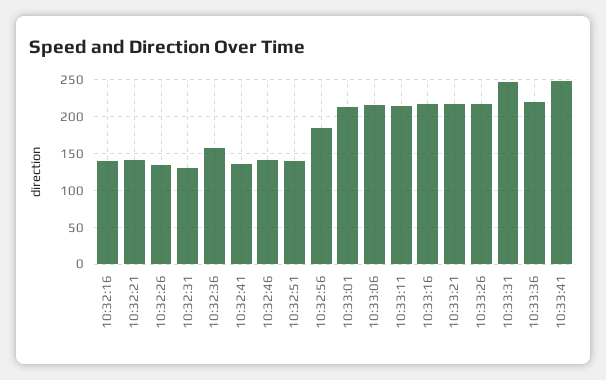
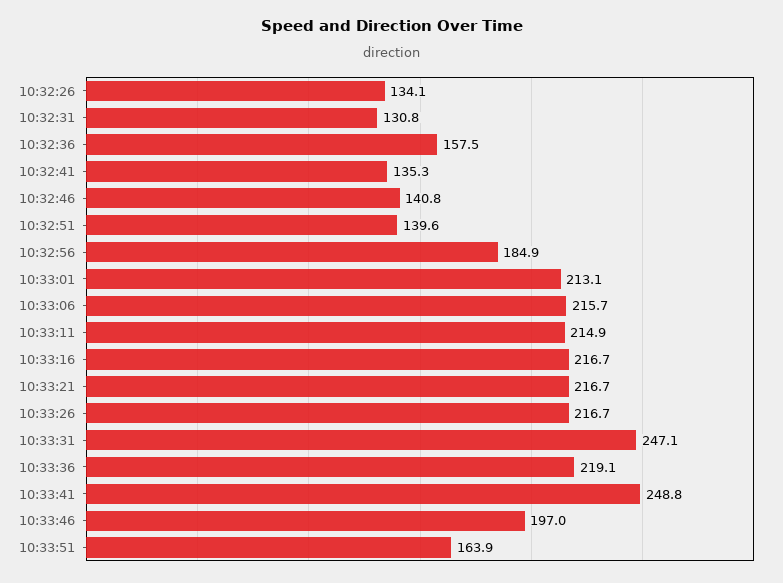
10:32:16: 140 -> none
10:32:21: 140 -> none
10:33:46: none -> 197
10:33:51: none -> 163.9

